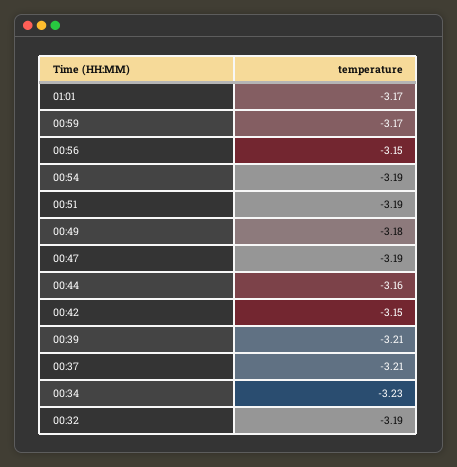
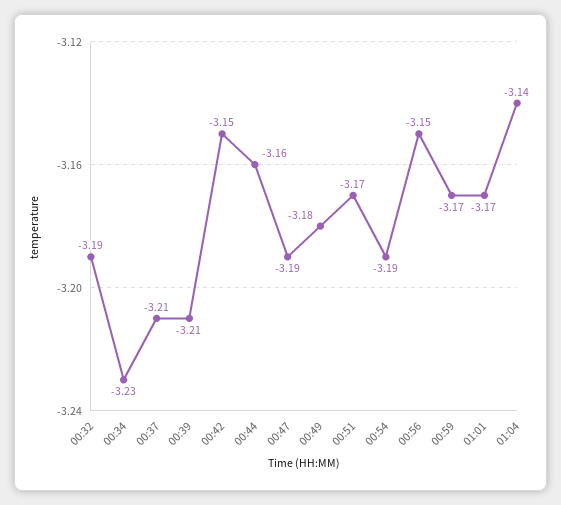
00:51: -3.19 -> -3.17
01:04: none -> -3.14

